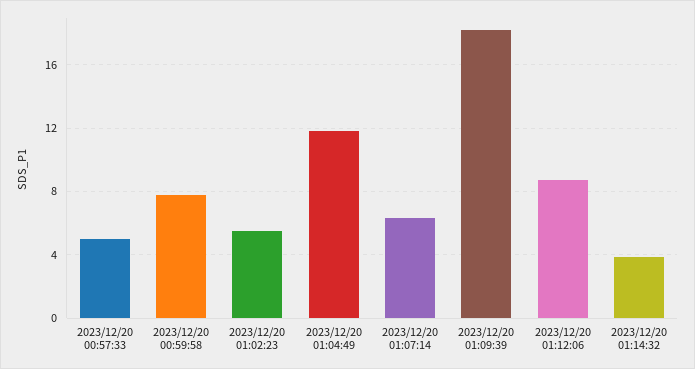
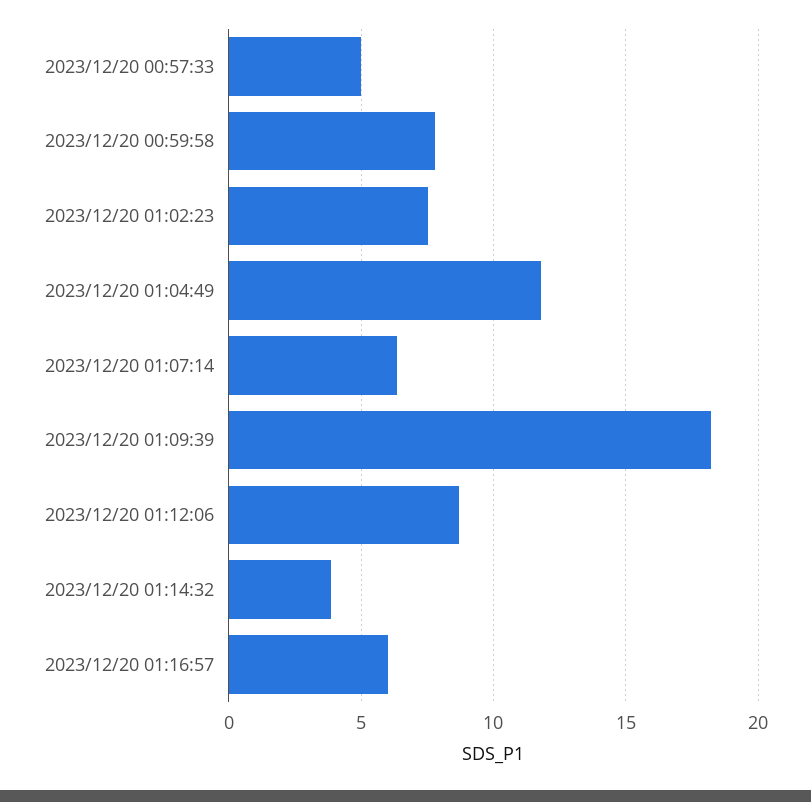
2023/12/20 01:02:23: 5.5 -> 7.5
2023/12/20 01:16:57: none -> 6

